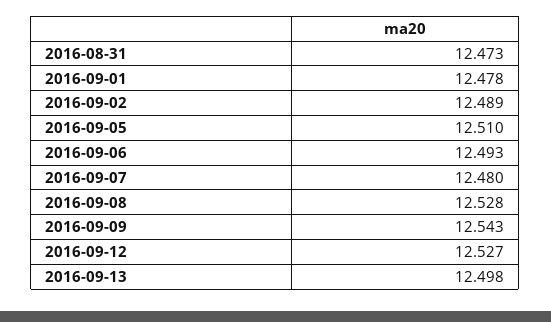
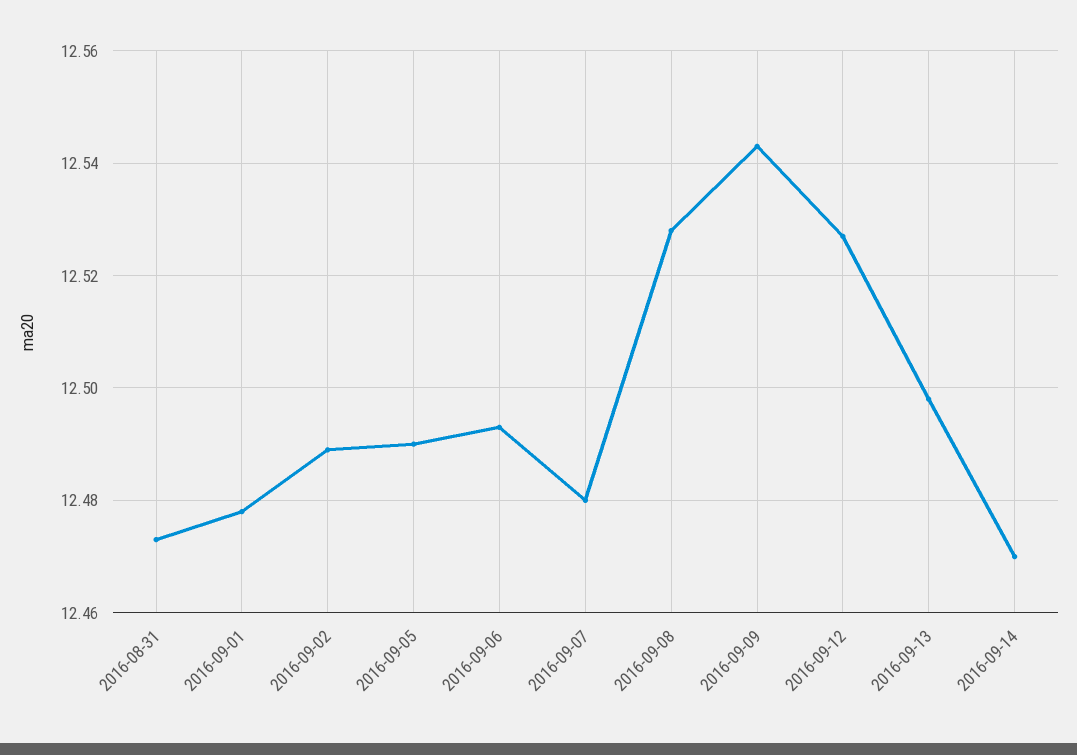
2016-09-05: 12.51 -> 12.49
2016-09-14: none -> 12.47

